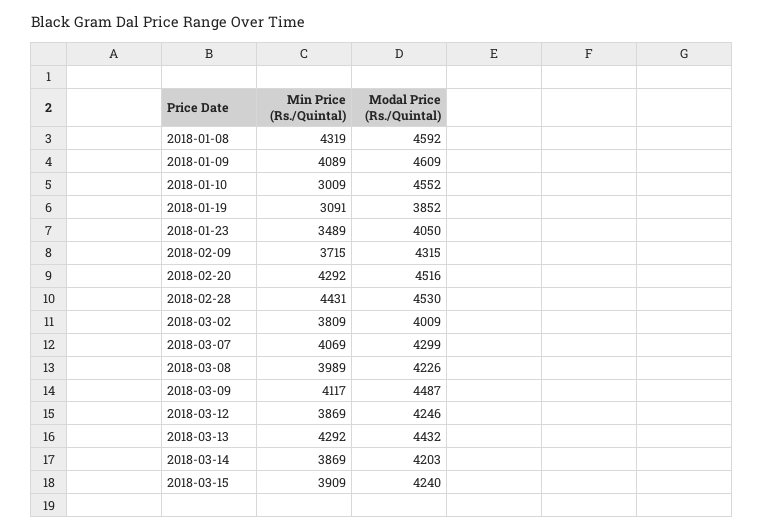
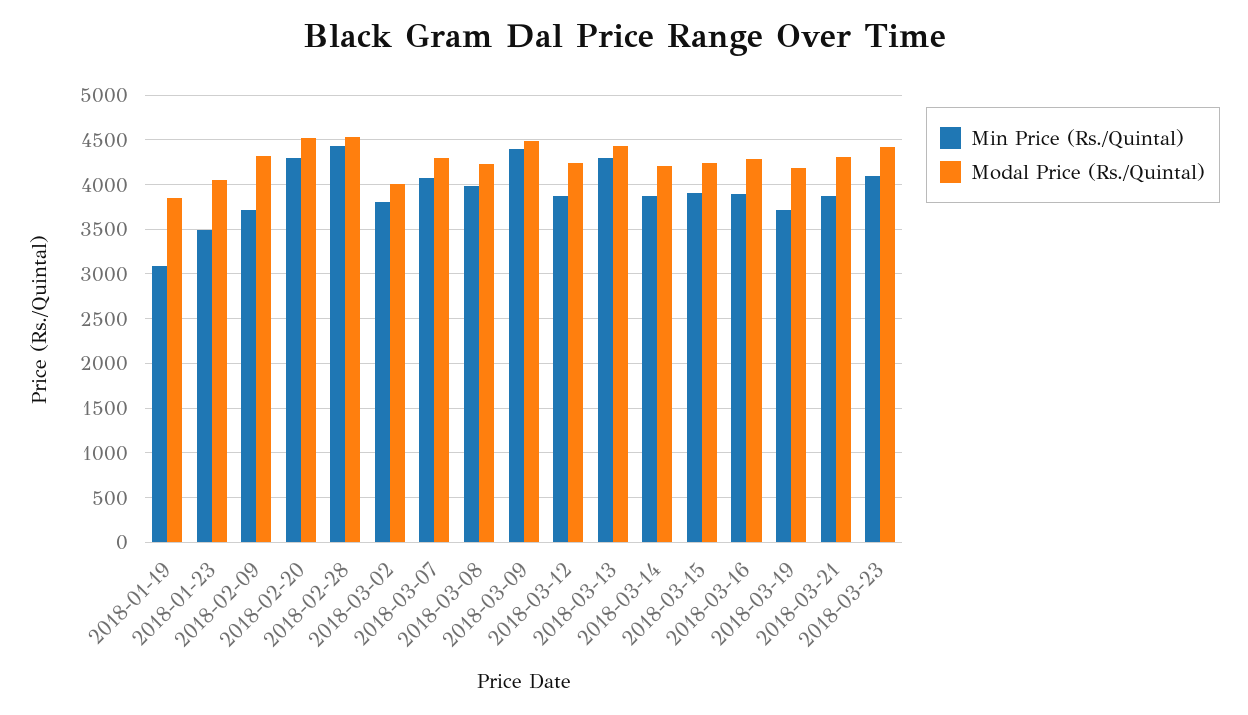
Min Price (Rs./Quintal), 2018-01-08: 4319 -> none
Modal Price (Rs./Quintal), 2018-01-08: 4592 -> none
Min Price (Rs./Quintal), 2018-01-09: 4089 -> none
Modal Price (Rs./Quintal), 2018-01-09: 4609 -> none
Min Price (Rs./Quintal), 2018-01-10: 3009 -> none
Modal Price (Rs./Quintal), 2018-01-10: 4552 -> none
Min Price (Rs./Quintal), 2018-03-09: 4117 -> 4400
Min Price (Rs./Quintal), 2018-03-16: none -> 3900
Modal Price (Rs./Quintal), 2018-03-16: none -> 4300
Min Price (Rs./Quintal), 2018-03-19: none -> 3700
Modal Price (Rs./Quintal), 2018-03-19: none -> 4200
Min Price (Rs./Quintal), 2018-03-21: none -> 3900
Modal Price (Rs./Quintal), 2018-03-21: none -> 4300
Min Price (Rs./Quintal), 2018-03-23: none -> 4100
Modal Price (Rs./Quintal), 2018-03-23: none -> 4400

